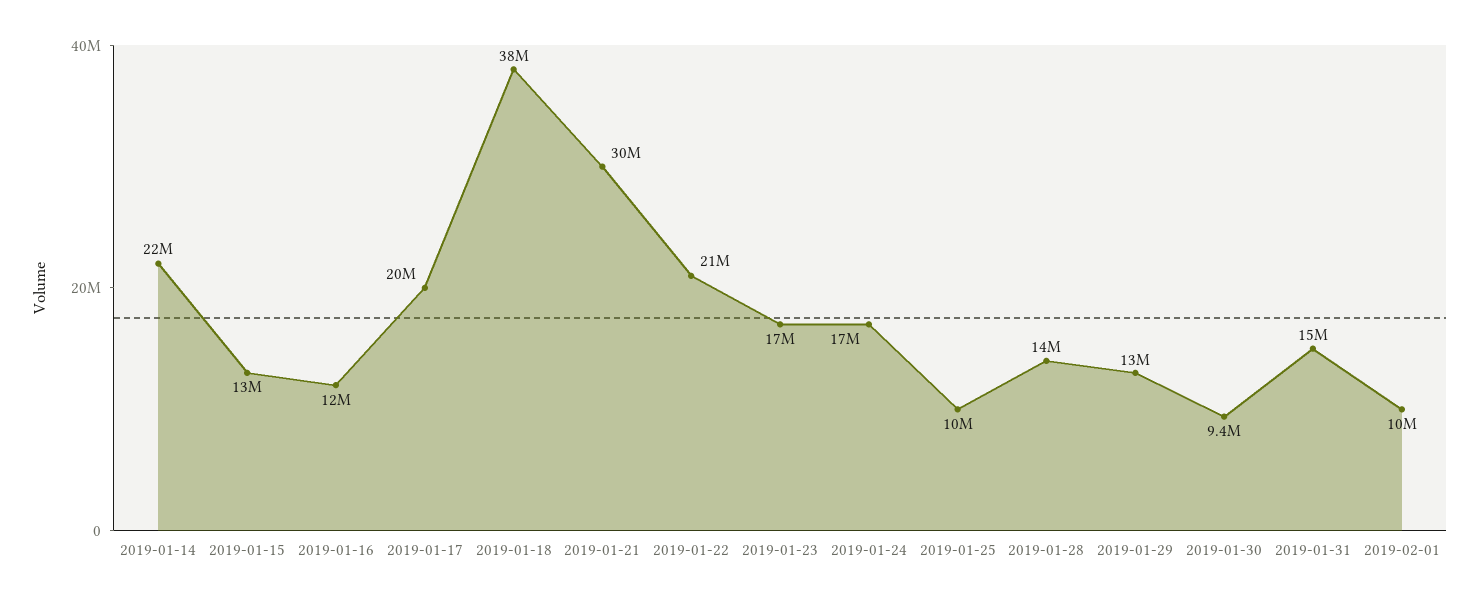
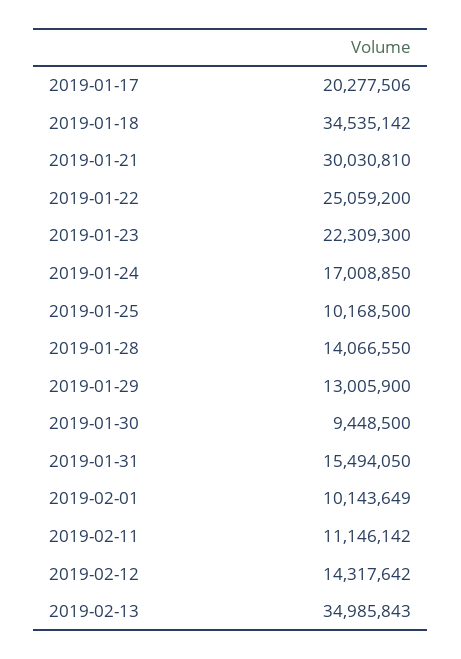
2019-01-14: 22000000 -> none
2019-01-15: 13000000 -> none
2019-01-16: 12000000 -> none
2019-01-18: 38000000 -> 34535142
2019-01-22: 21000000 -> 25059200
2019-01-23: 17000000 -> 22309300
2019-02-11: none -> 11146142
2019-02-12: none -> 14317642
2019-02-13: none -> 34985843

